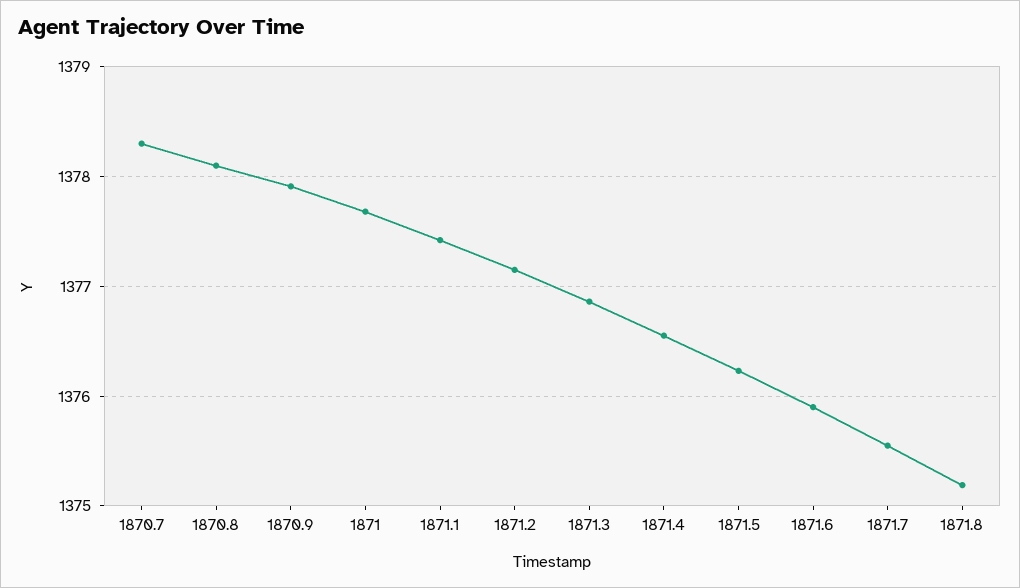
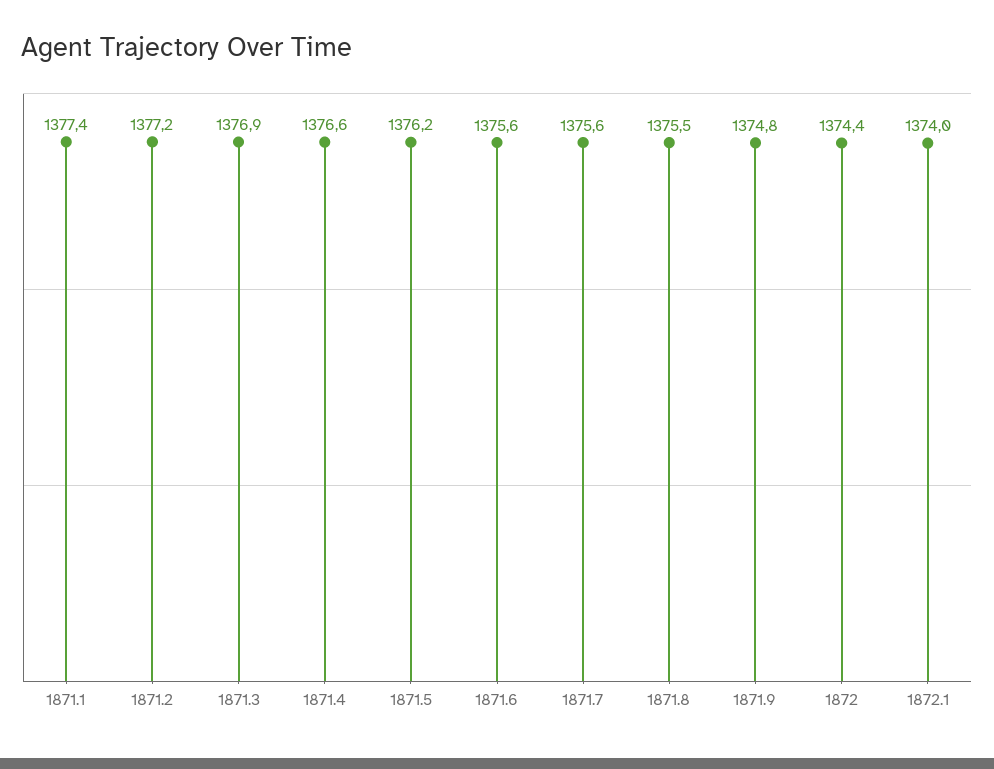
1870.7: 1378.3 -> none
1870.8: 1378.1 -> none
1870.9: 1377.9 -> none
1871: 1377.7 -> none
1871.6: 1375.9 -> 1375.6
1871.8: 1375.2 -> 1375.5
1871.9: none -> 1374.8
1872: none -> 1374.4
1872.1: none -> 1374

